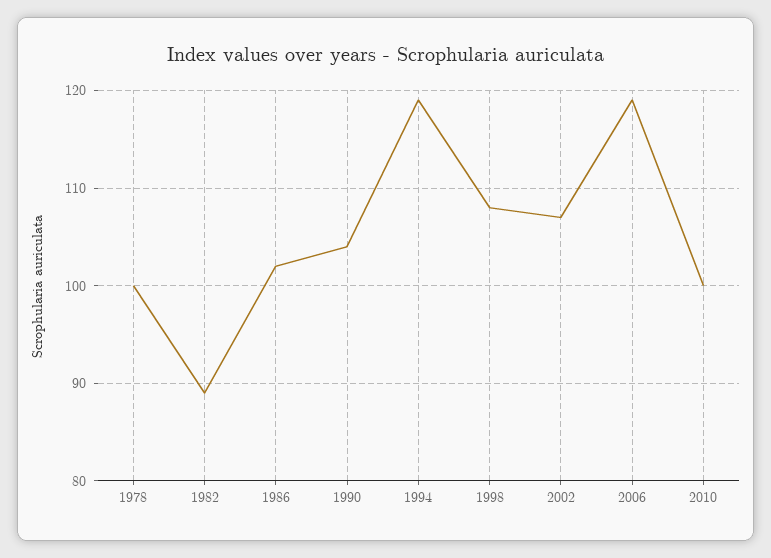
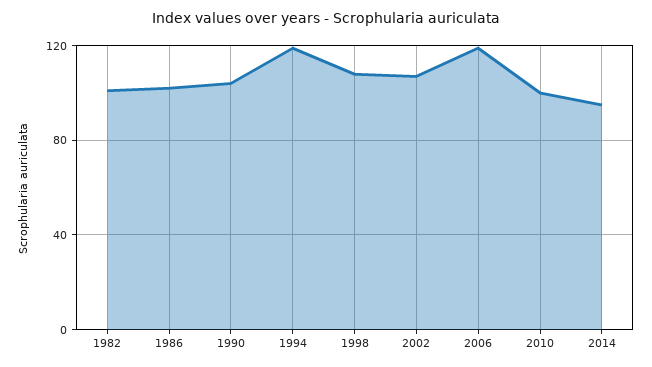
1978: 100 -> none
1982: 89 -> 100
2014: none -> 95

